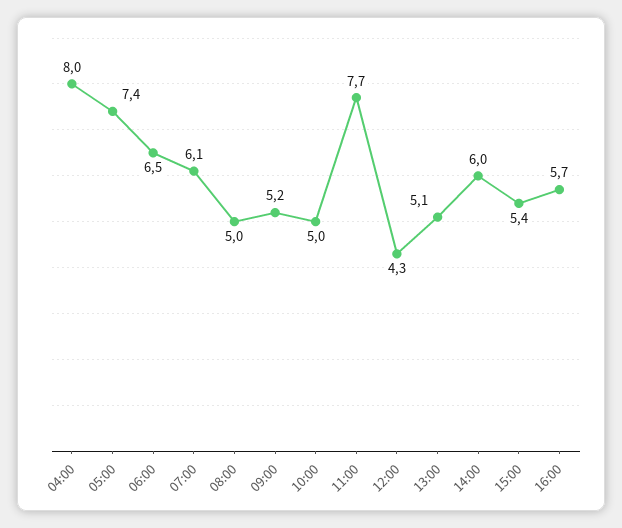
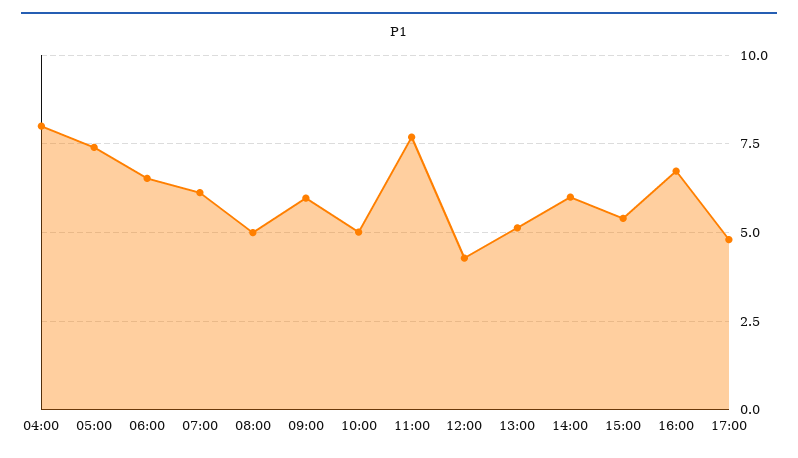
09:00: 5.2 -> 6
16:00: 5.7 -> 6.75
17:00: none -> 4.75

